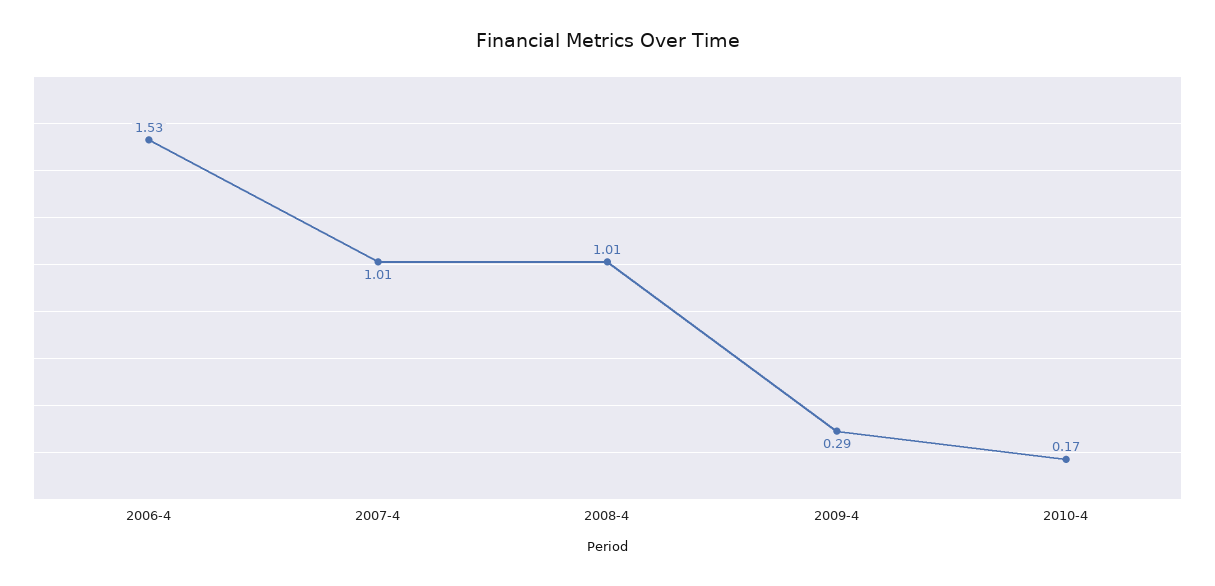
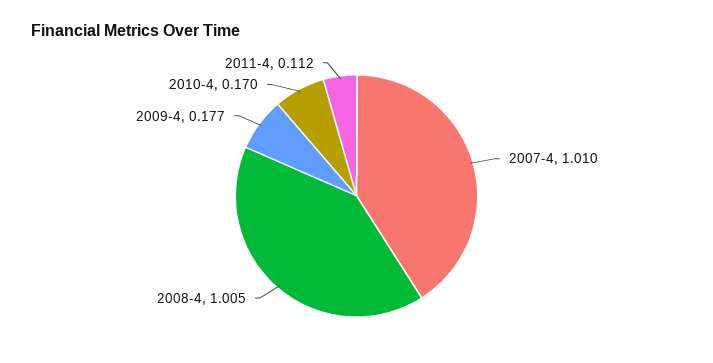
2006-4: 1.53 -> none
2009-4: 0.29 -> 0.177
2011-4: none -> 0.112

